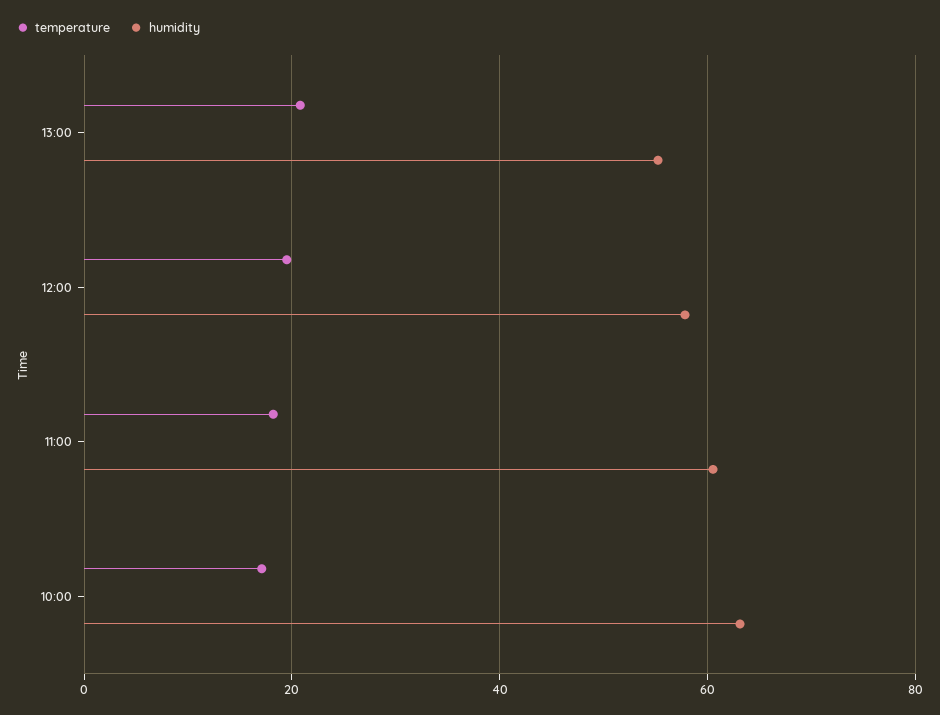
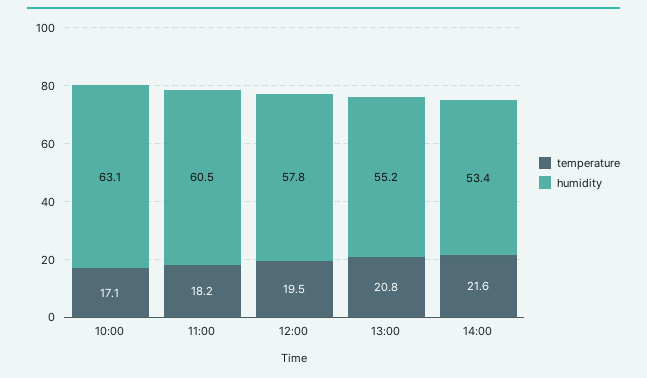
temperature, 14:00: none -> 21.6
humidity, 14:00: none -> 53.4

